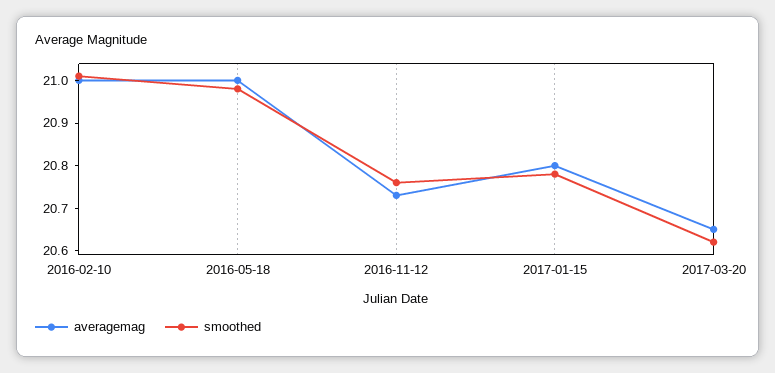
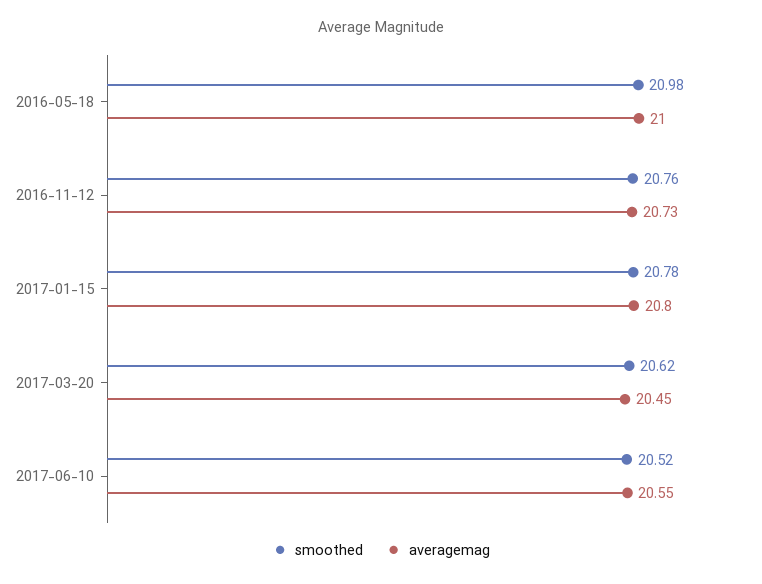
averagemag, 2016-02-10: 21 -> none
smoothed, 2016-02-10: 21 -> none
averagemag, 2017-03-20: 20.65 -> 20.45
smoothed, 2017-06-10: none -> 20.52
averagemag, 2017-06-10: none -> 20.55

